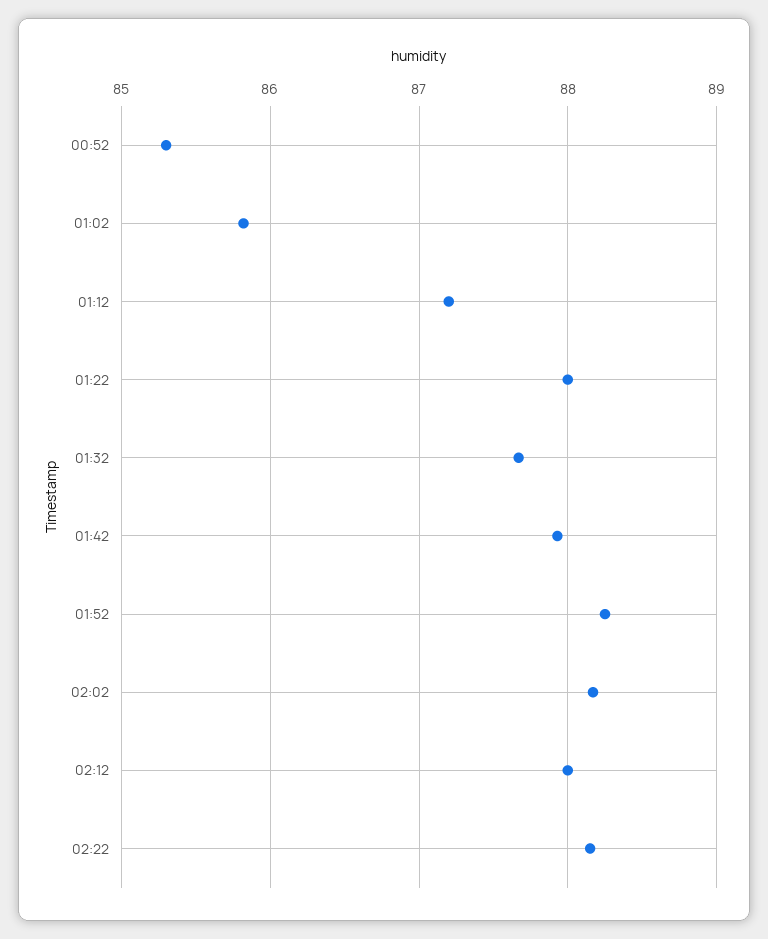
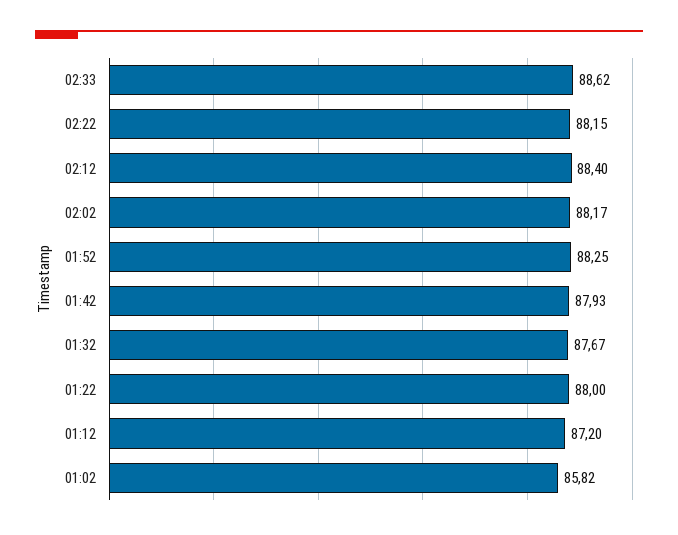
00:52: 85.3 -> none
02:12: 88 -> 88.4
02:33: none -> 88.62

